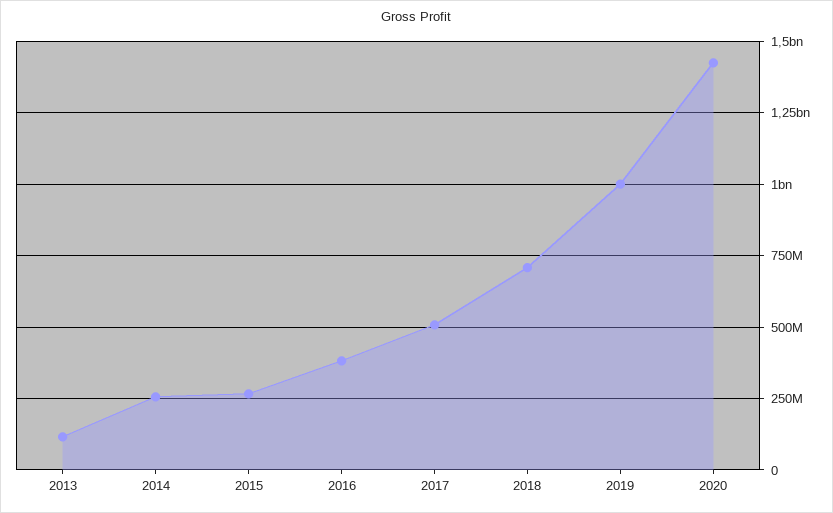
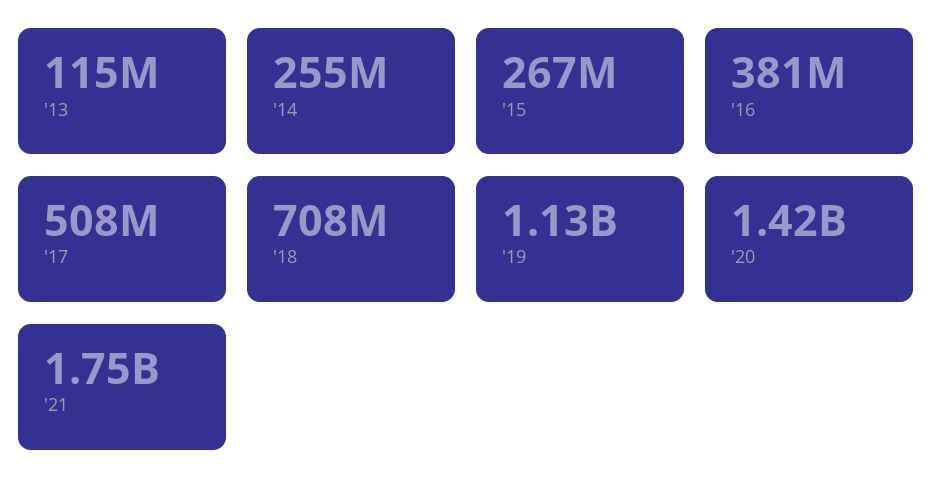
2019: 1000000000 -> 1130000000
'21: none -> 1750000000

